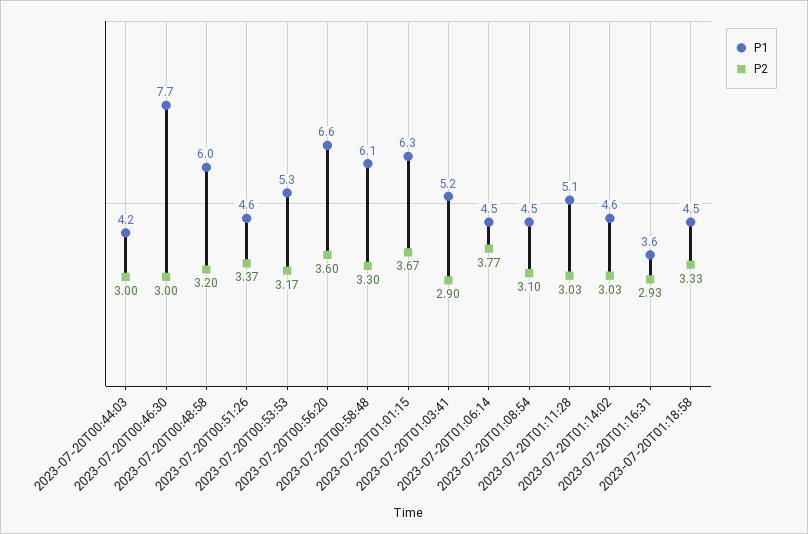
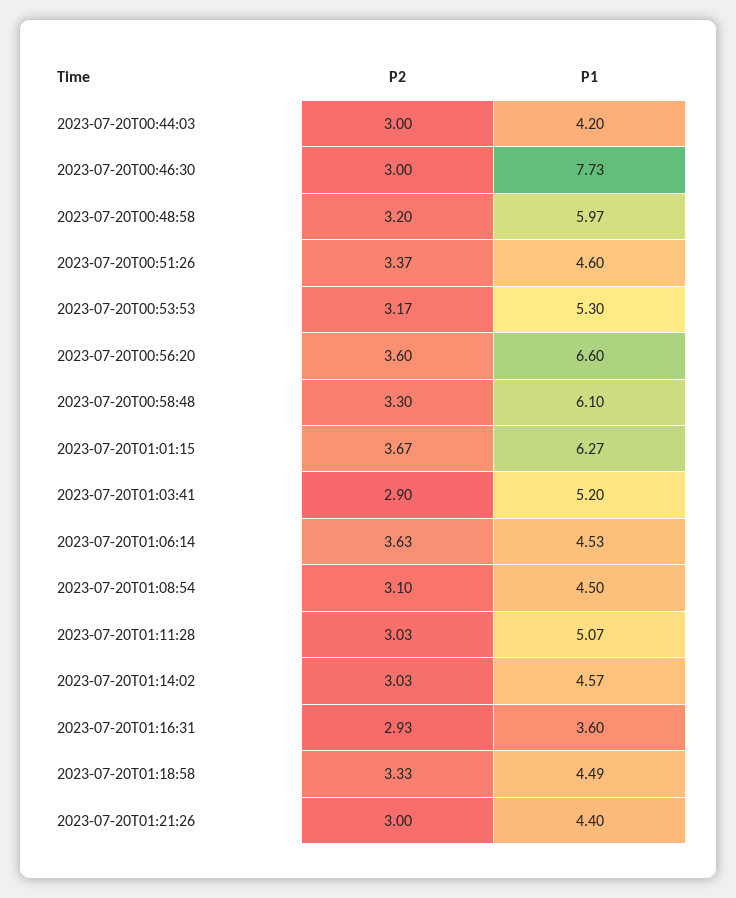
P2, 2023-07-20T01:06:14: 3.77 -> 3.63
P2, 2023-07-20T01:21:26: none -> 3
P1, 2023-07-20T01:21:26: none -> 4.4

